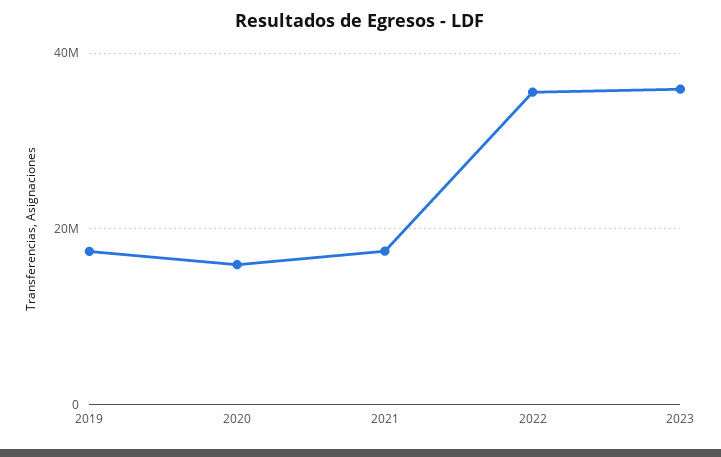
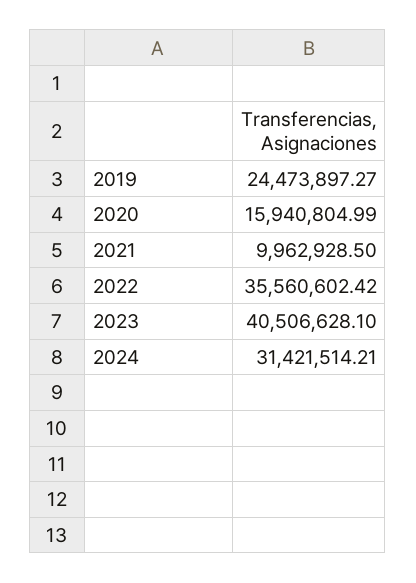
2019: 18000000 -> 24473897.27
2021: 18000000 -> 9962928.5
2023: 36000000 -> 40506628.1
2024: none -> 31421514.21

